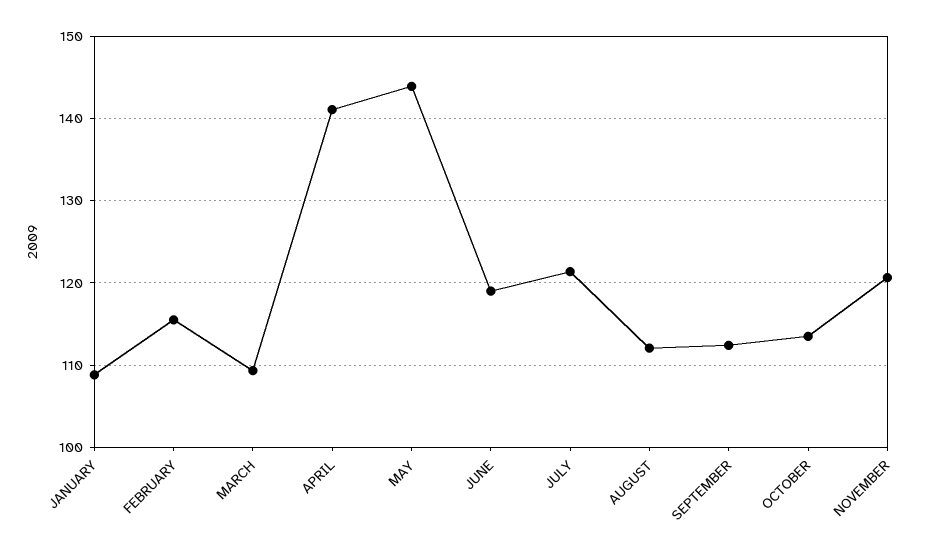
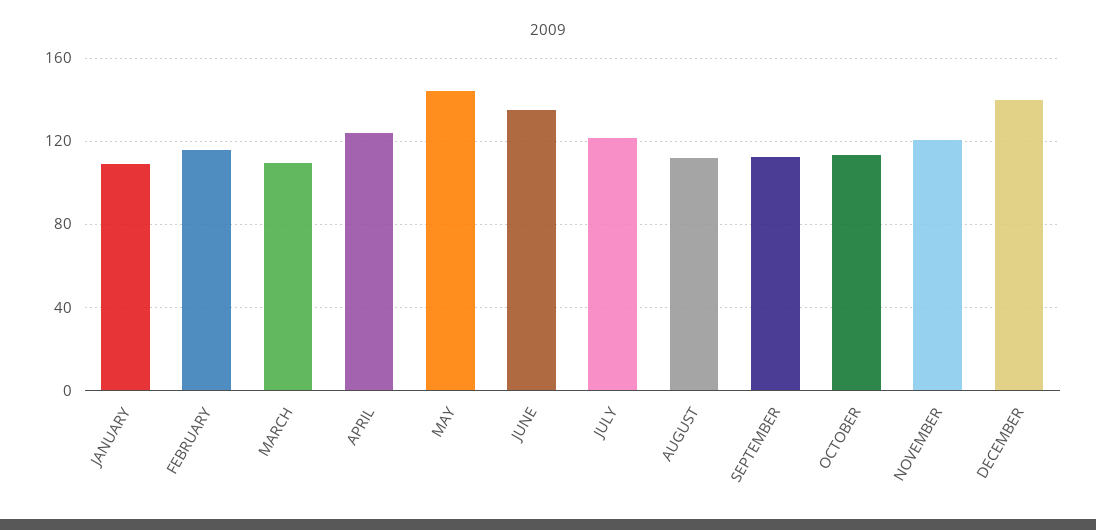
APRIL: 141 -> 125
JUNE: 119 -> 135
DECEMBER: none -> 140

